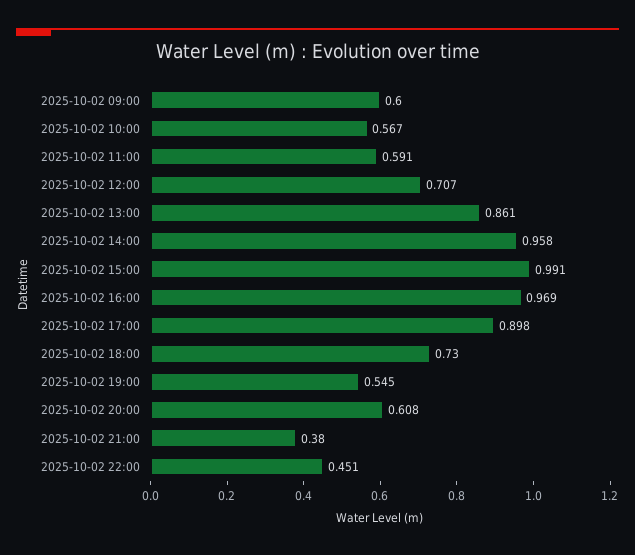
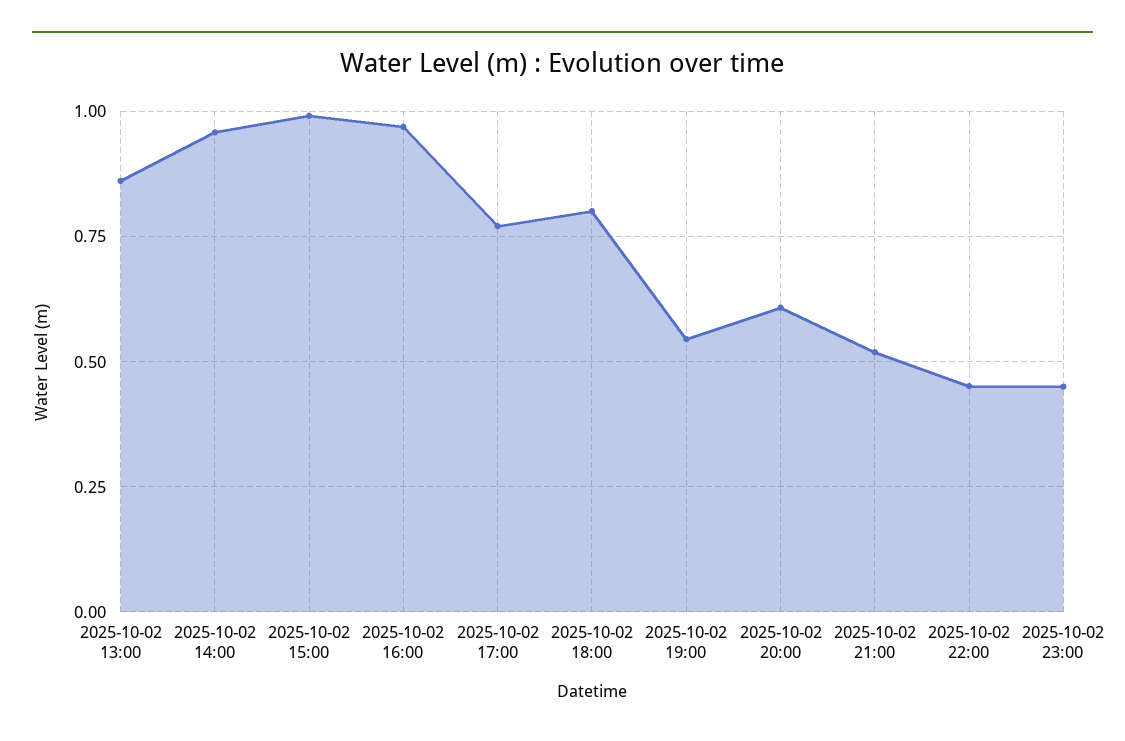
2025-10-02 09:00: 0.6 -> none
2025-10-02 10:00: 0.567 -> none
2025-10-02 11:00: 0.591 -> none
2025-10-02 12:00: 0.707 -> none
2025-10-02 17:00: 0.898 -> 0.775
2025-10-02 18:00: 0.73 -> 0.8
2025-10-02 21:00: 0.38 -> 0.525
2025-10-02 23:00: none -> 0.45

